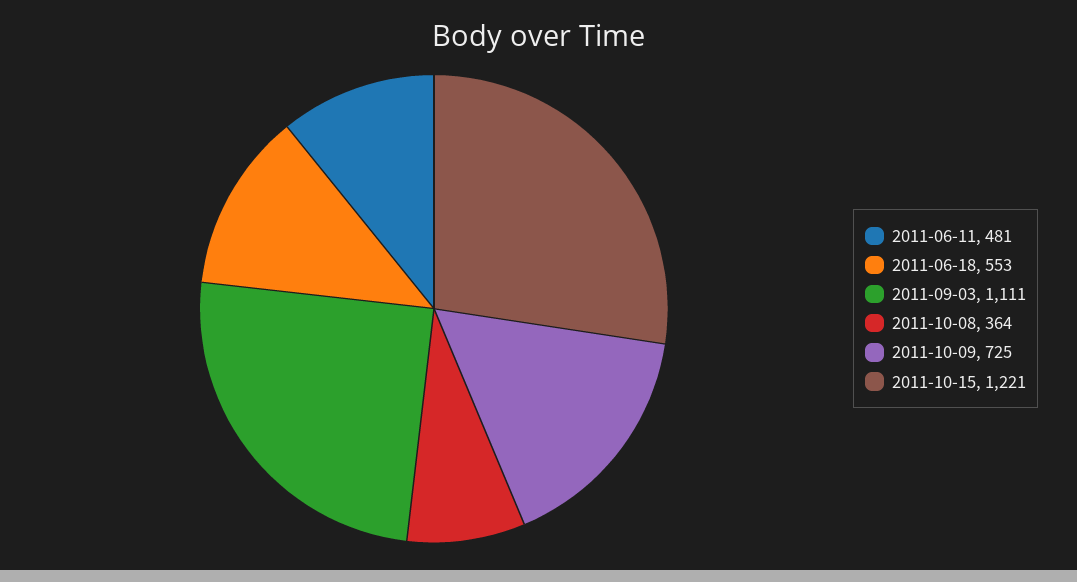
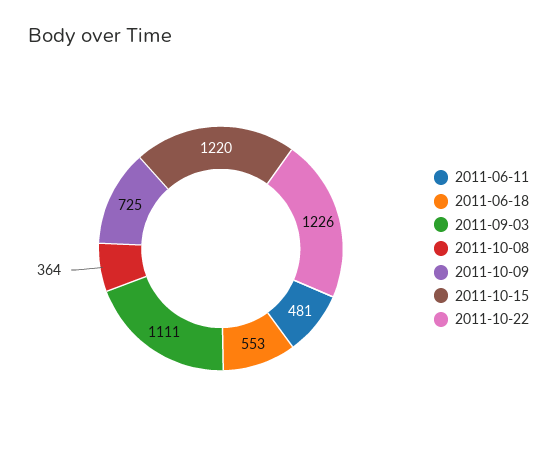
2011-10-15: 1221 -> 1220
2011-10-22: none -> 1226

